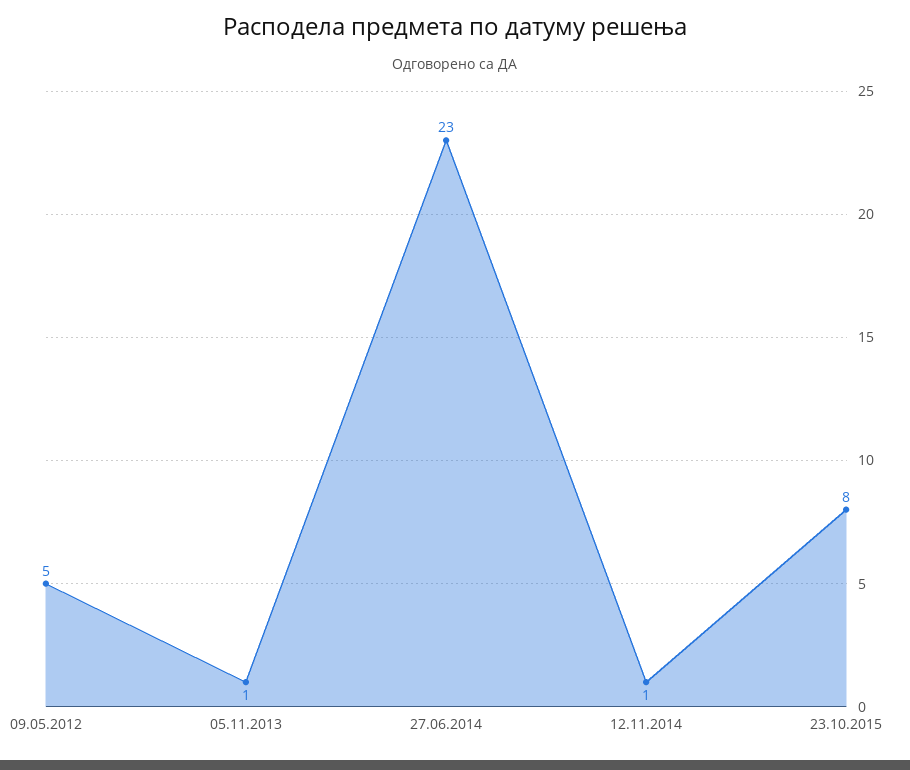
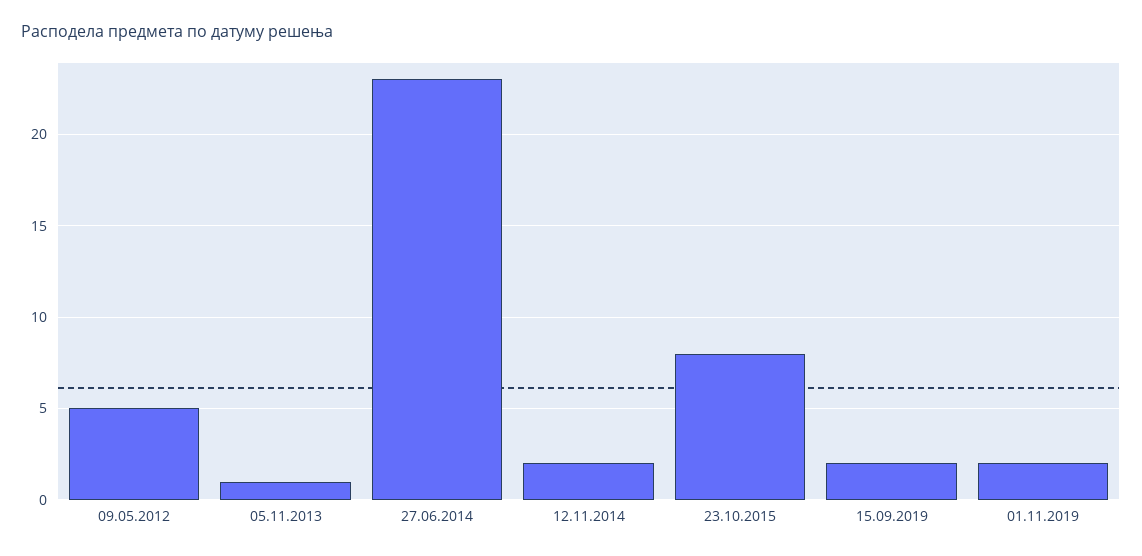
12.11.2014: 1 -> 2
15.09.2019: none -> 2
01.11.2019: none -> 2

